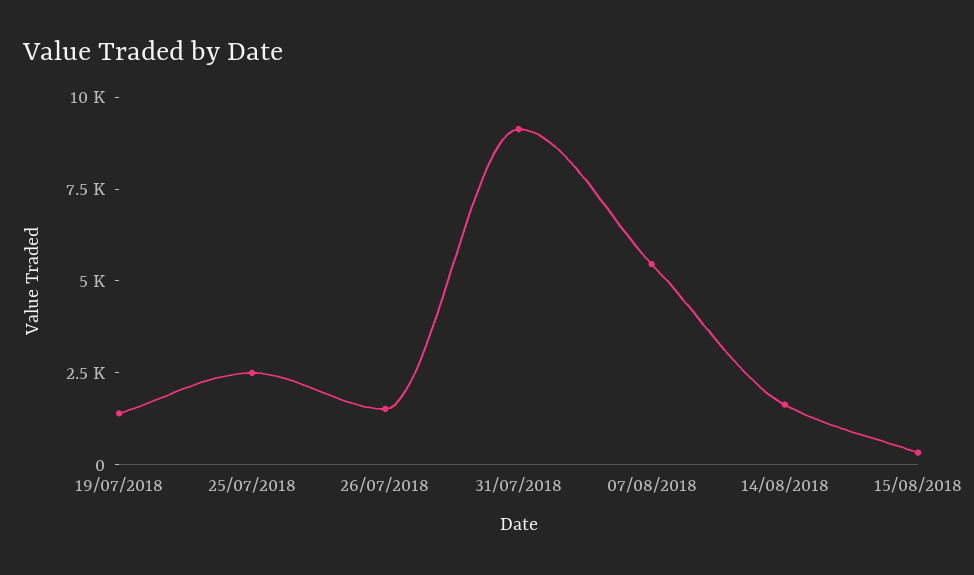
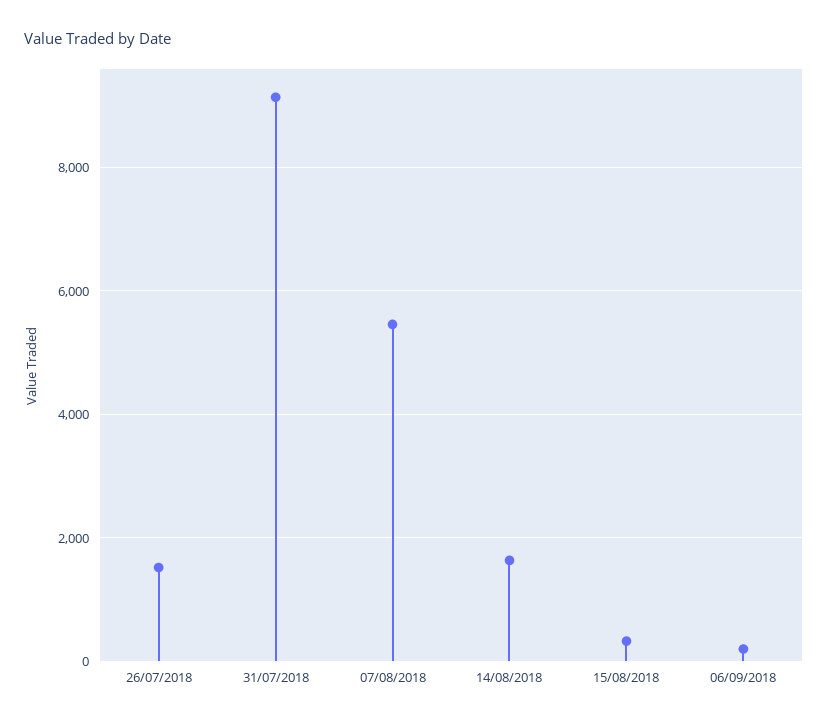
19/07/2018: 1500 -> none
25/07/2018: 2500 -> none
06/09/2018: none -> 200

